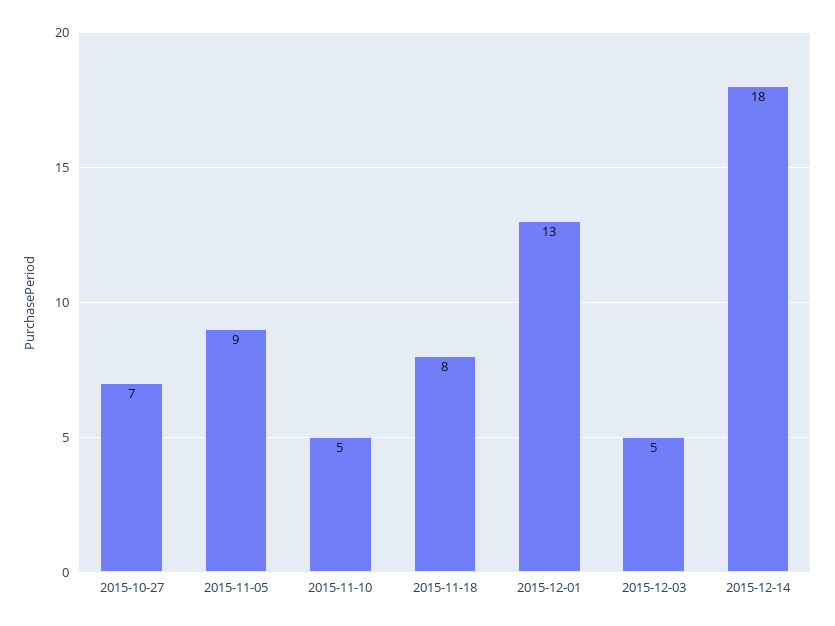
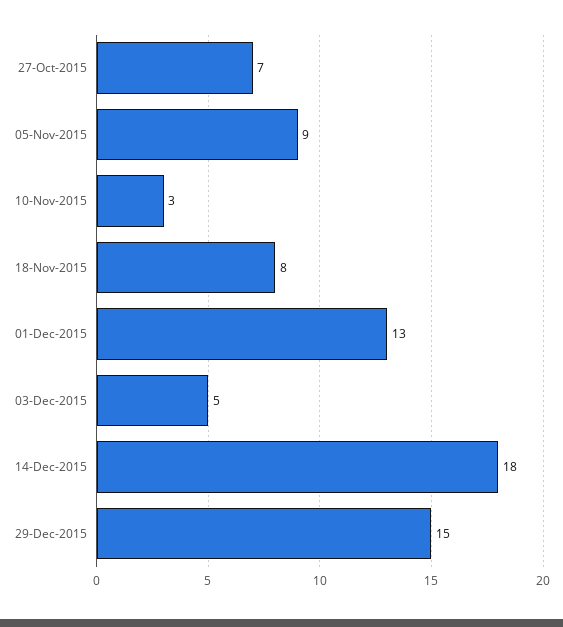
2015-11-10: 5 -> 3
29-Dec-2015: none -> 15

